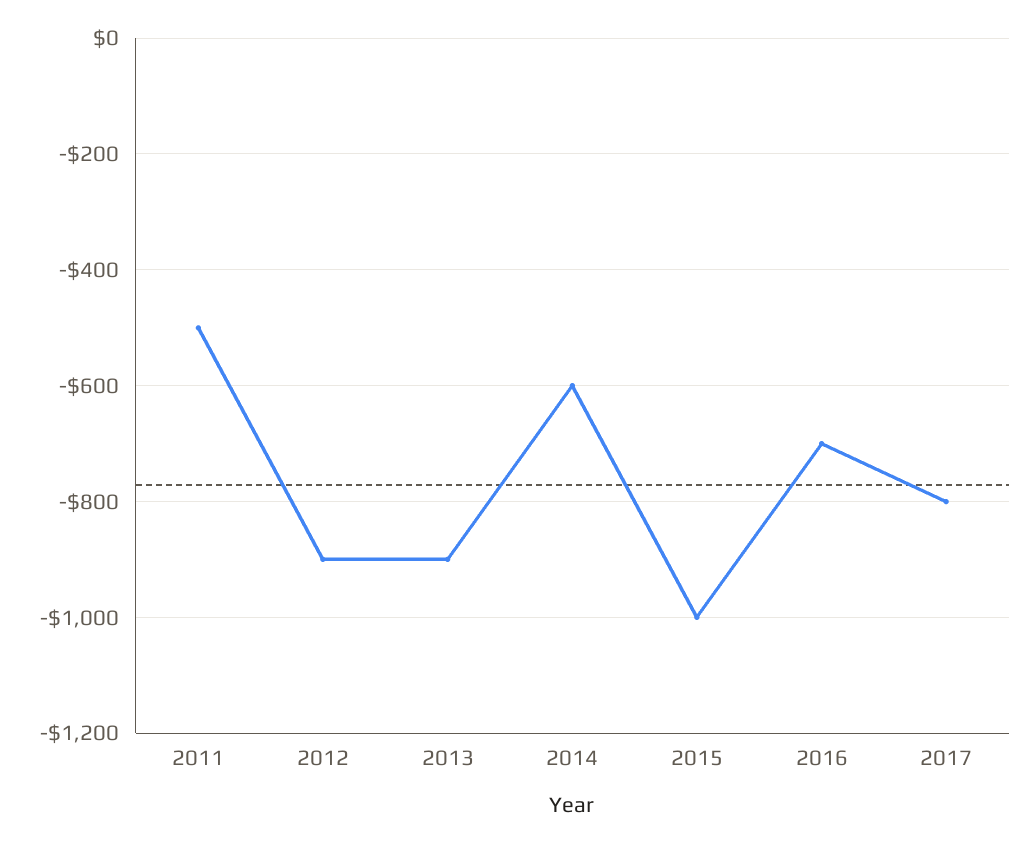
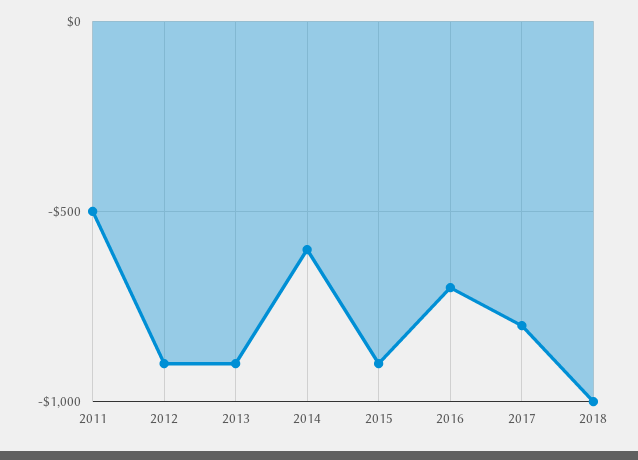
2015: -1000 -> -900
2018: none -> -1000

